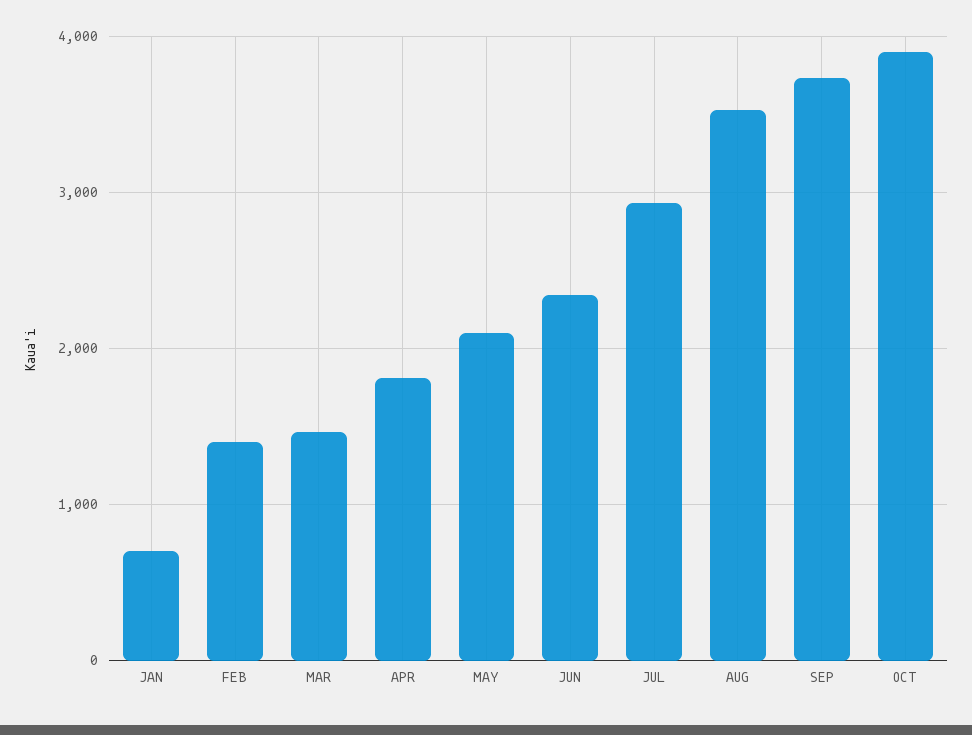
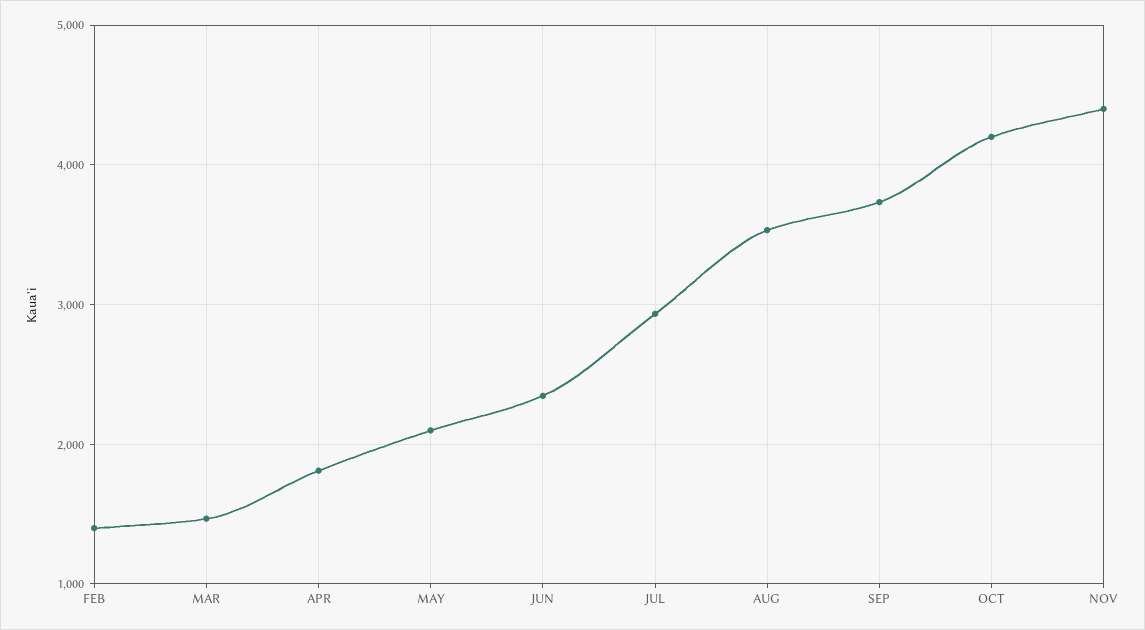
JAN: 700 -> none
OCT: 3900 -> 4200
NOV: none -> 4400

